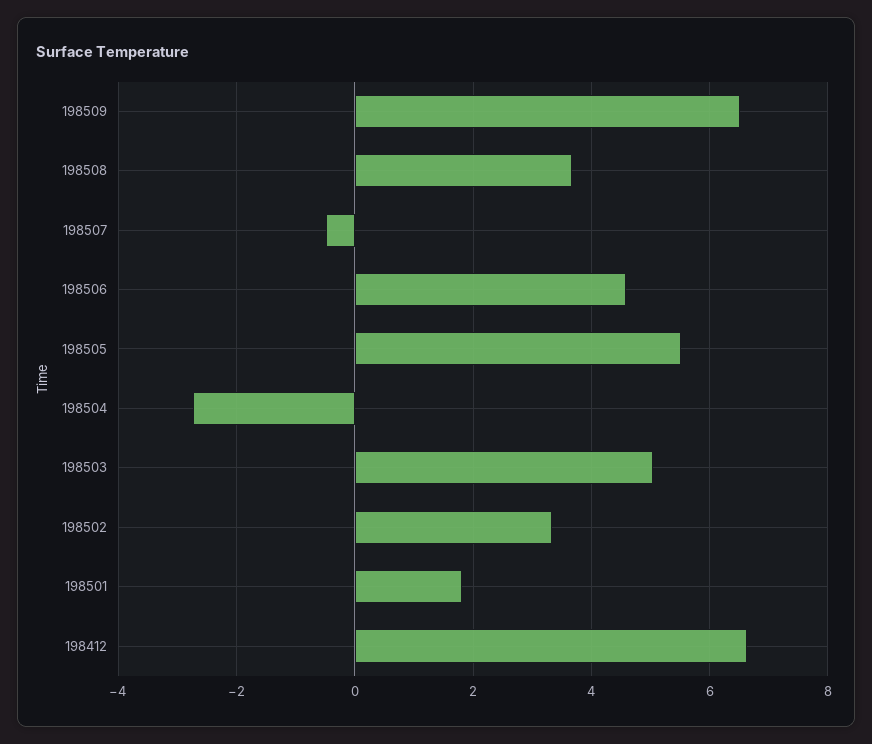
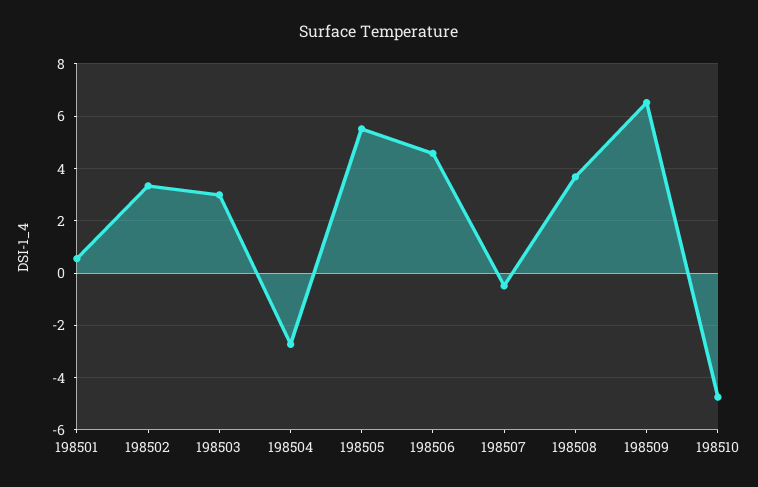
198503: 5 -> 3
198501: 1.8 -> 0.5
198412: 6.6 -> none
198510: none -> -4.75

